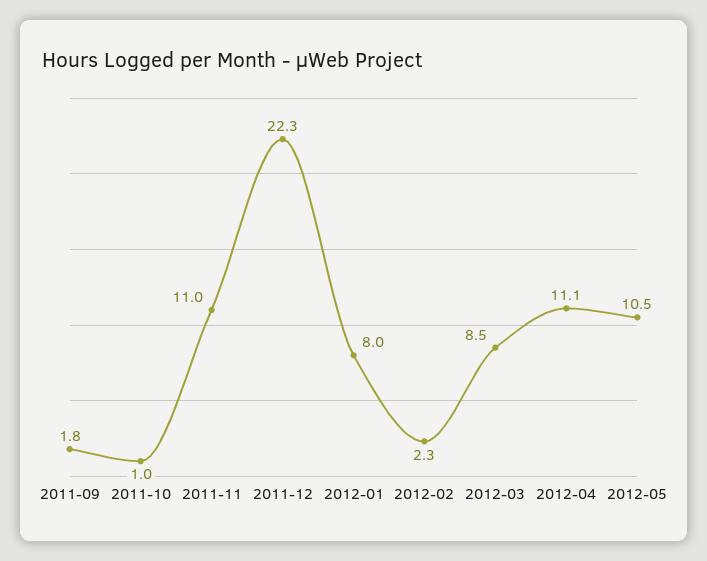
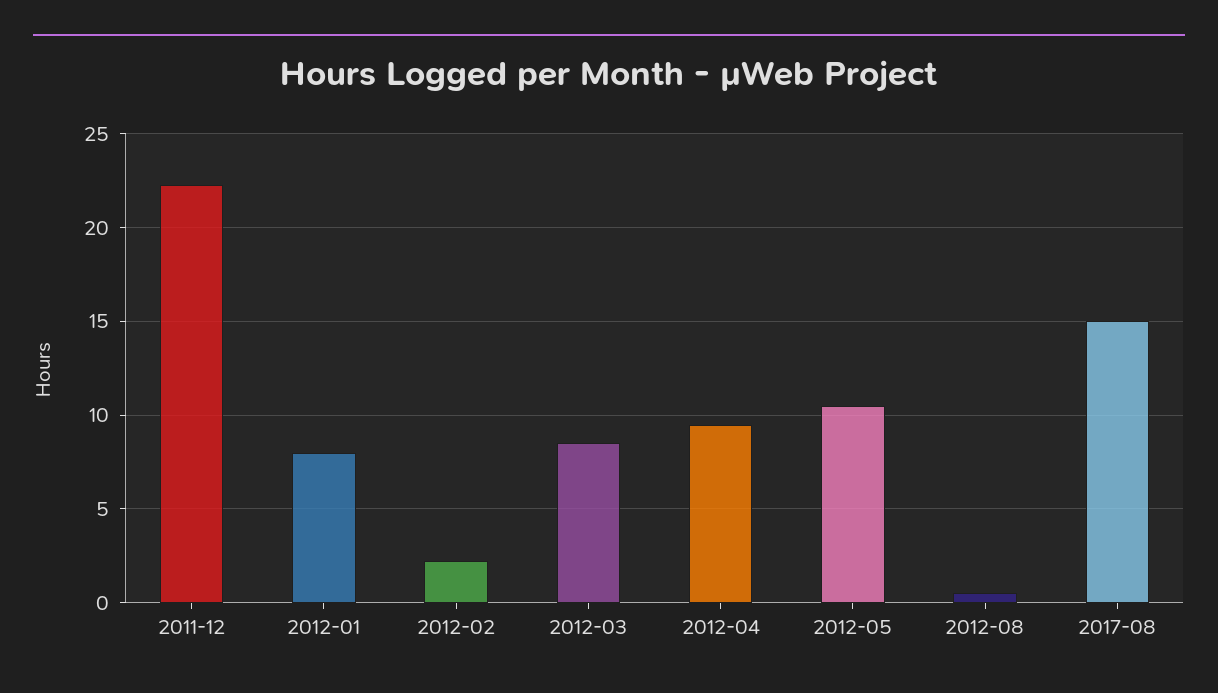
2011-09: 1.8 -> none
2011-10: 1 -> none
2011-11: 11 -> none
2012-04: 11.1 -> 9.5
2012-08: none -> 0.5
2017-08: none -> 15

